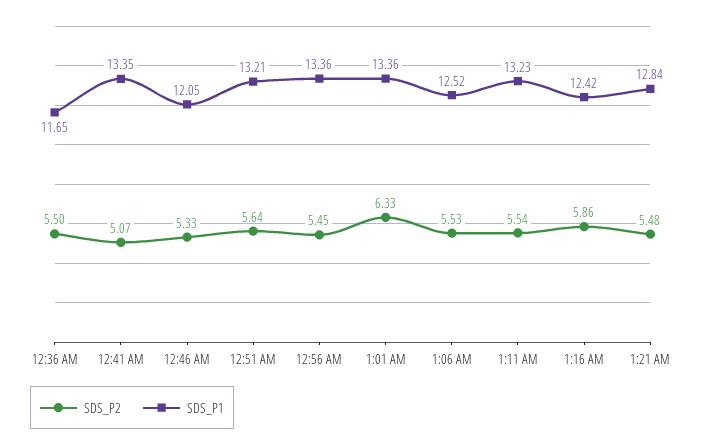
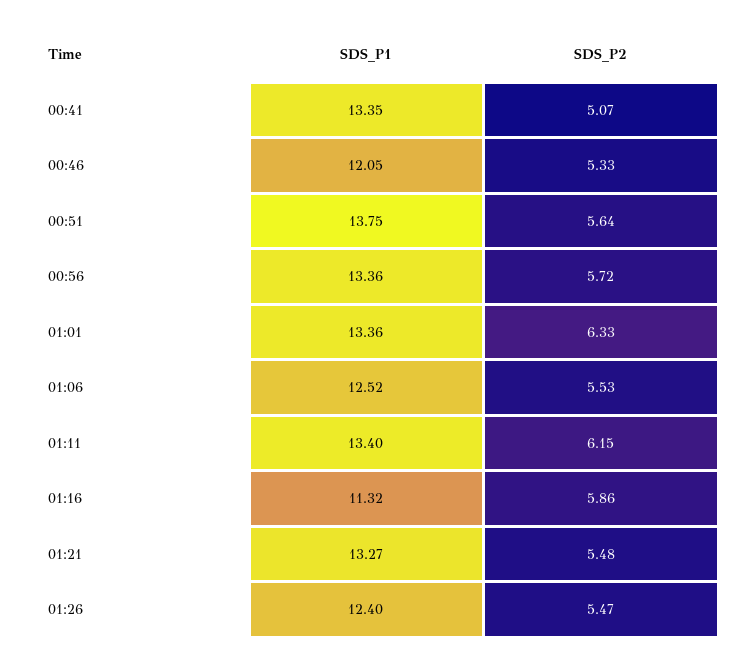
SDS_P2, 12:36 AM: 5.5 -> none
SDS_P1, 12:36 AM: 11.65 -> none
SDS_P1, 12:51 AM: 13.21 -> 13.75
SDS_P2, 12:56 AM: 5.45 -> 5.72
SDS_P2, 1:11 AM: 5.54 -> 6.15
SDS_P1, 1:11 AM: 13.23 -> 13.4
SDS_P1, 1:16 AM: 12.42 -> 11.32
SDS_P1, 1:21 AM: 12.84 -> 13.27
SDS_P1, 01:26: none -> 12.4
SDS_P2, 01:26: none -> 5.47

